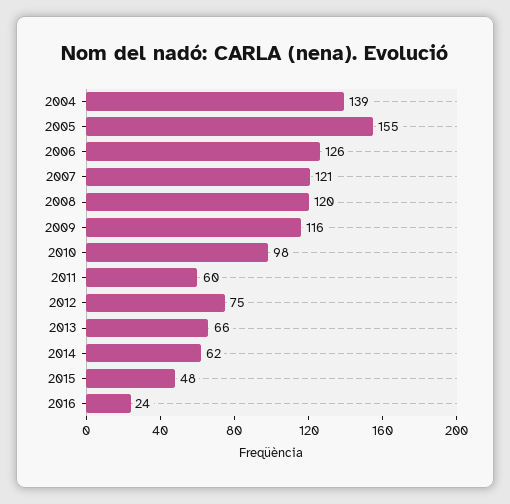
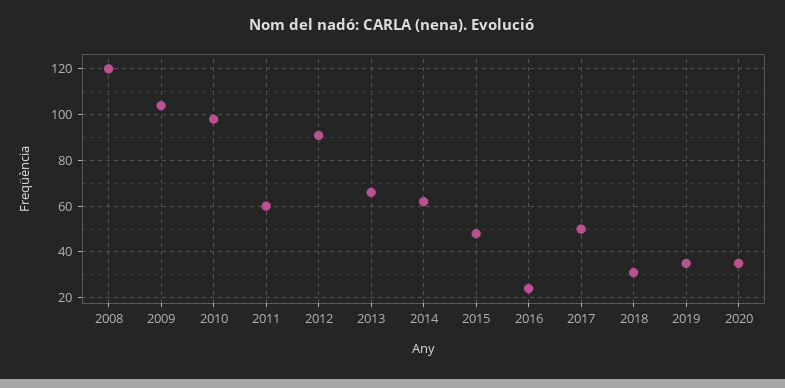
2004: 139 -> none
2005: 155 -> none
2006: 126 -> none
2007: 121 -> none
2009: 116 -> 105
2012: 75 -> 90
2017: none -> 50
2018: none -> 30
2019: none -> 35
2020: none -> 35

